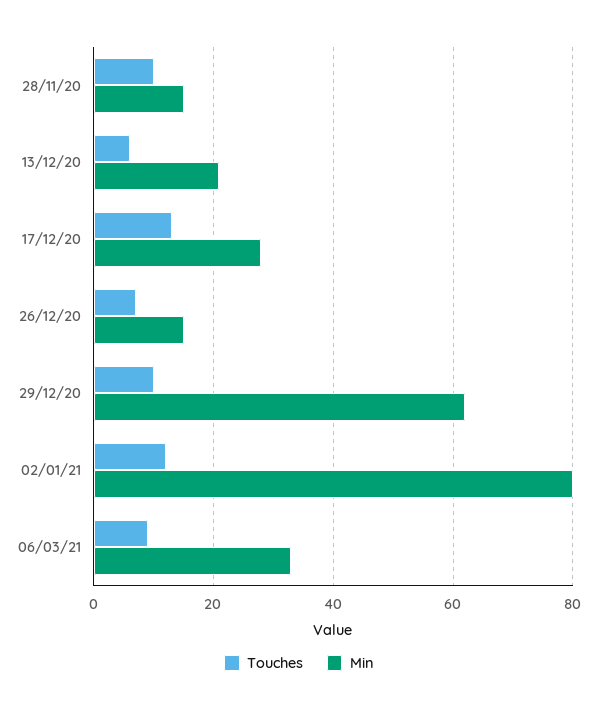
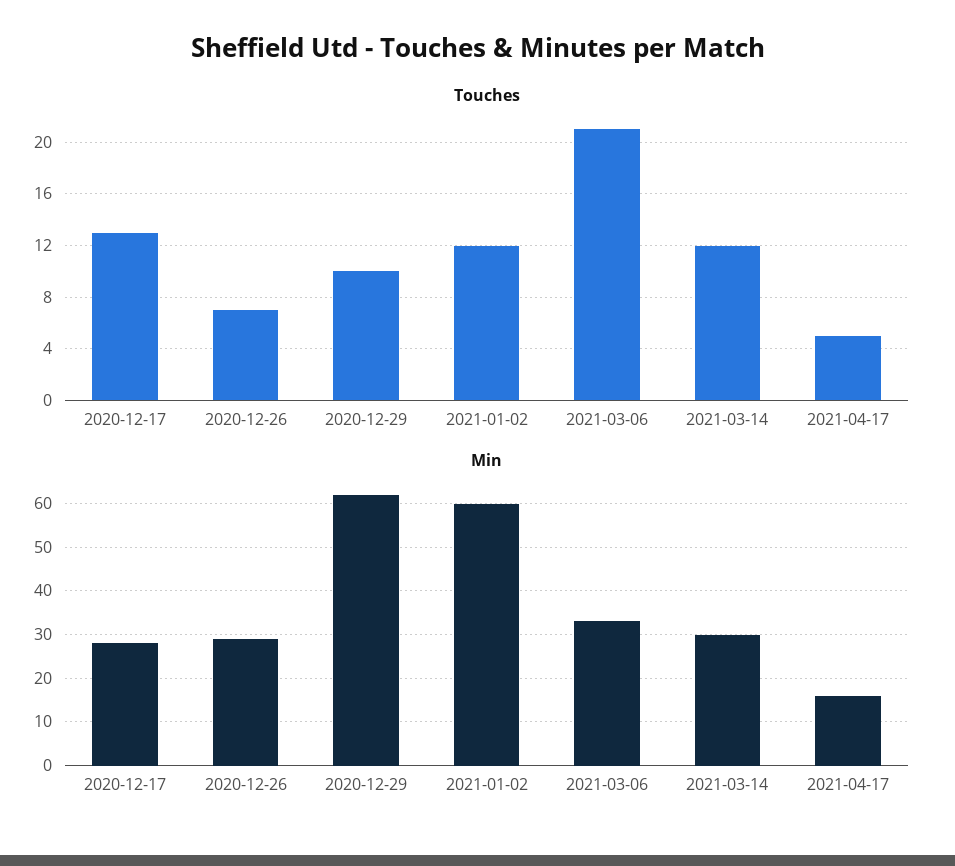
Touches, 28/11/20: 10 -> none
Min, 28/11/20: 15 -> none
Touches, 13/12/20: 5 -> none
Min, 13/12/20: 20 -> none
Min, 26/12/20: 15 -> 30
Min, 02/01/21: 80 -> 60
Touches, 06/03/21: 10 -> 21
Touches, 2021-03-14: none -> 12
Touches, 2021-04-17: none -> 5
Min, 2021-03-14: none -> 30
Min, 2021-04-17: none -> 15

